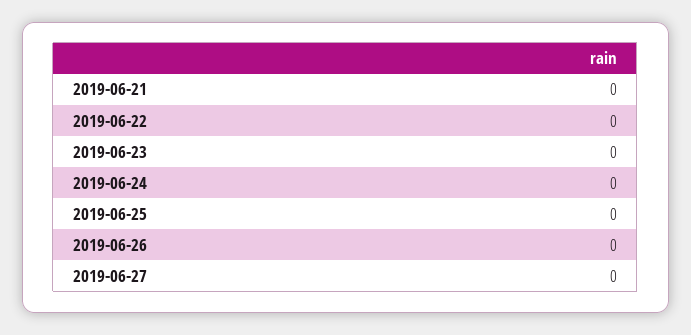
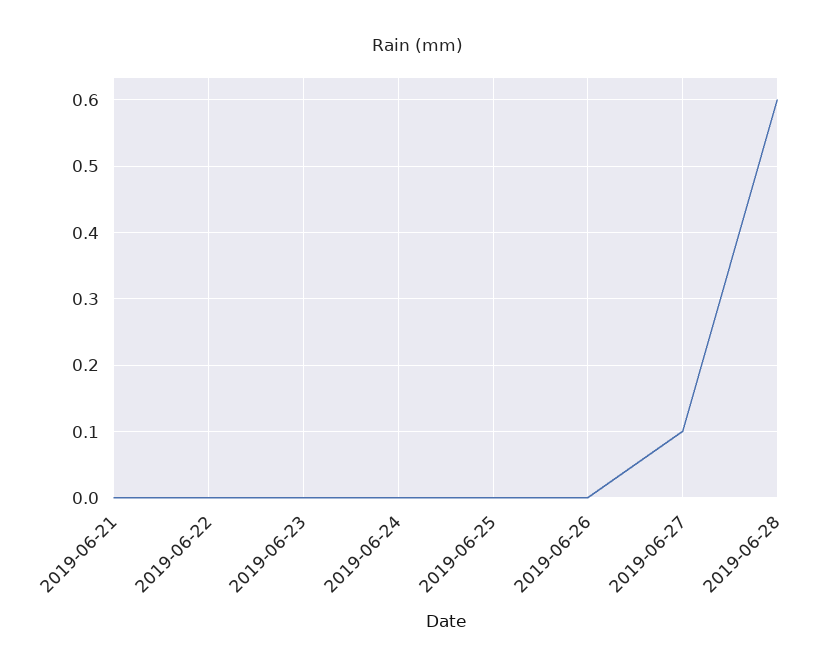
2019-06-27: 0 -> 0.1
2019-06-28: none -> 0.6

